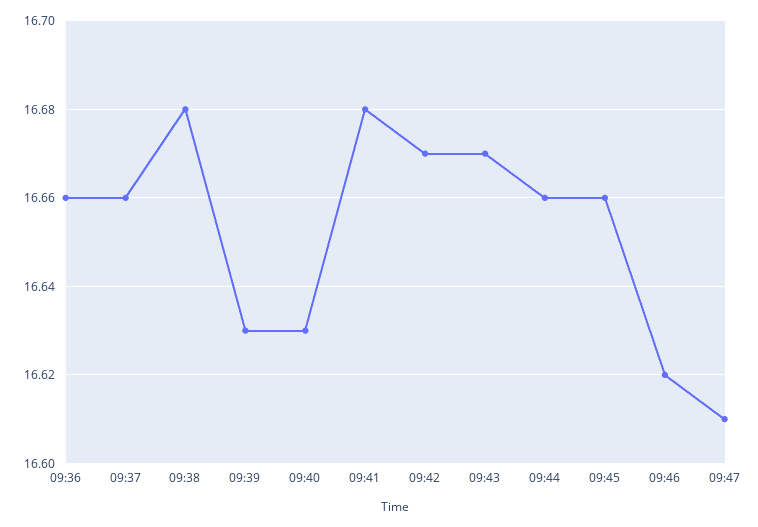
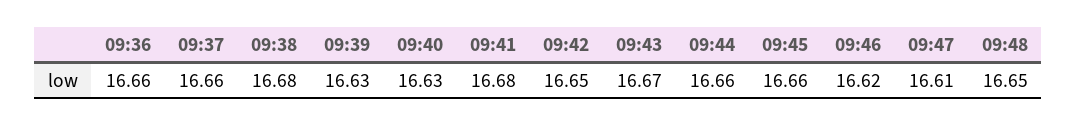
09:42: 16.67 -> 16.65
09:48: none -> 16.65

